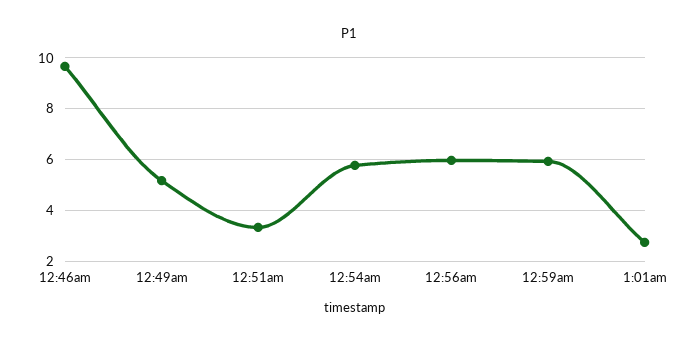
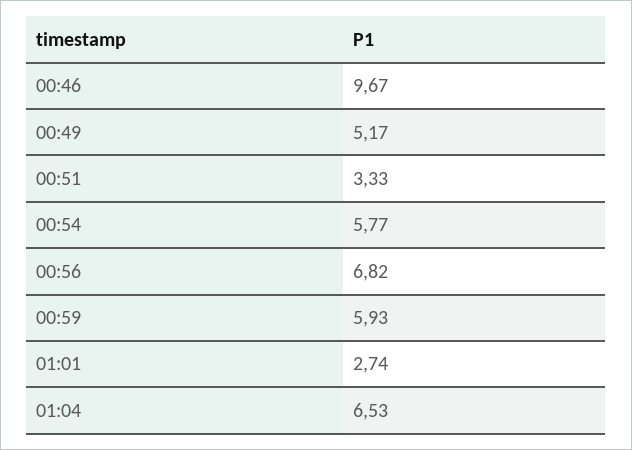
12:56am: 6 -> 6.82
01:04: none -> 6.53

